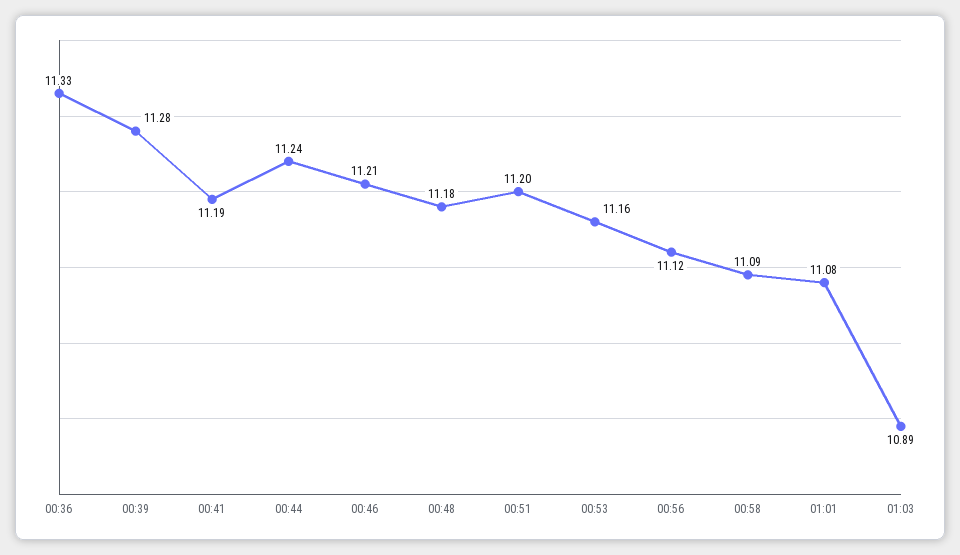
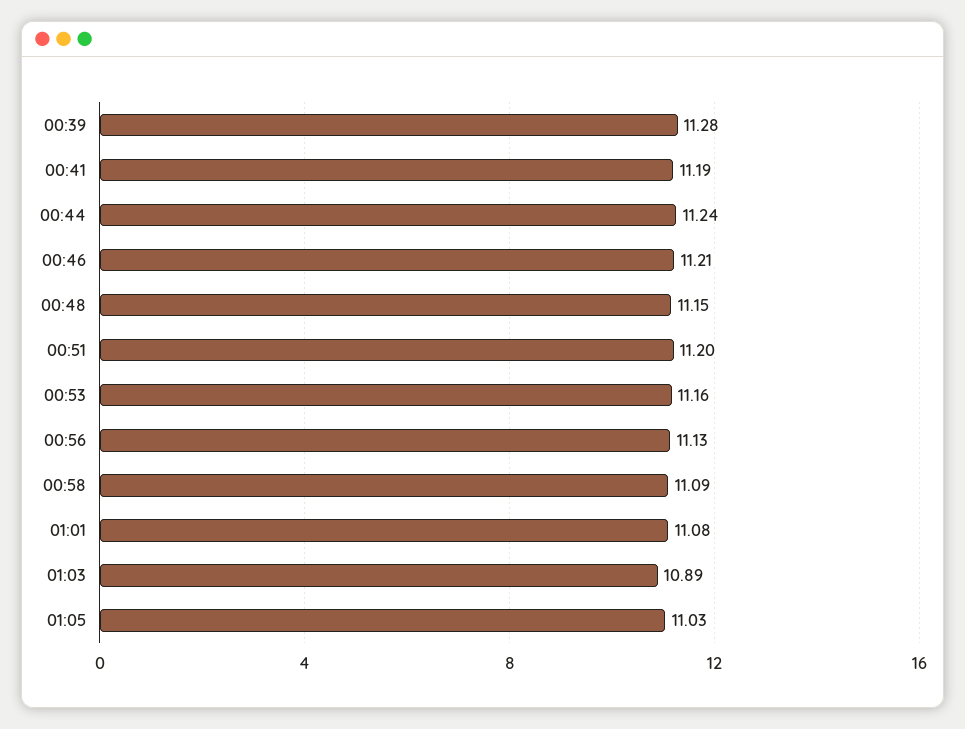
00:36: 11.33 -> none
00:48: 11.18 -> 11.15
00:56: 11.12 -> 11.13
01:05: none -> 11.03

